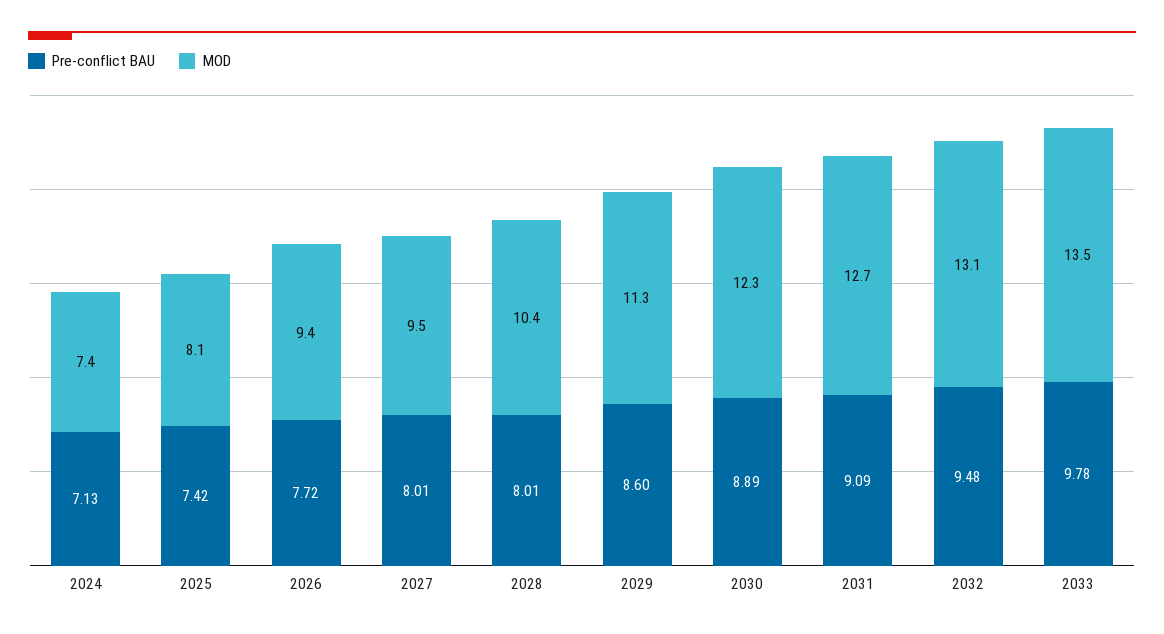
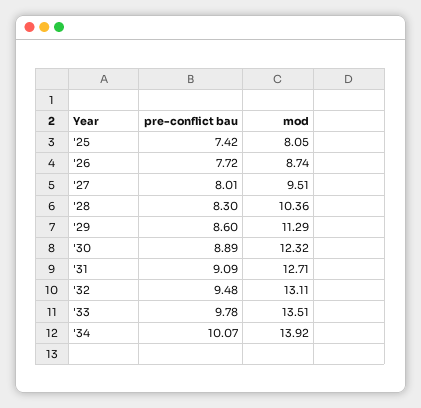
Pre-conflict BAU, 2024: 7.13 -> none
MOD, 2024: 7.4 -> none
MOD, 2026: 9.4 -> 8.74
Pre-conflict BAU, 2028: 8.01 -> 8.3
Pre-conflict BAU, '34: none -> 10.07
MOD, '34: none -> 13.92

